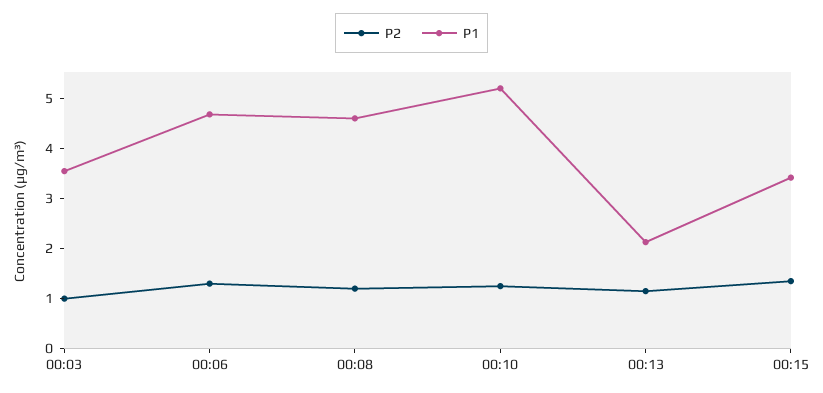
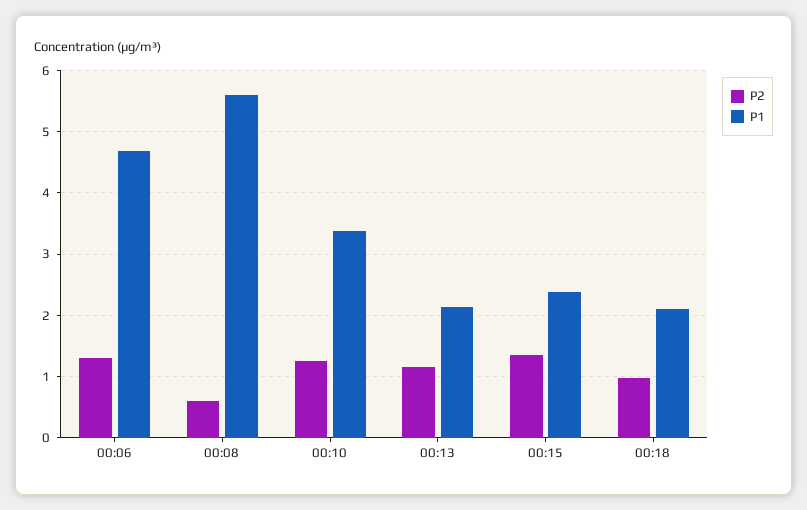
P2, 00:03: 1 -> none
P1, 00:03: 3.6 -> none
P2, 00:08: 1.2 -> 0.6
P1, 00:08: 4.6 -> 5.6
P1, 00:10: 5.2 -> 3.4
P1, 00:15: 3.4 -> 2.4
P2, 00:18: none -> 1
P1, 00:18: none -> 2.1

